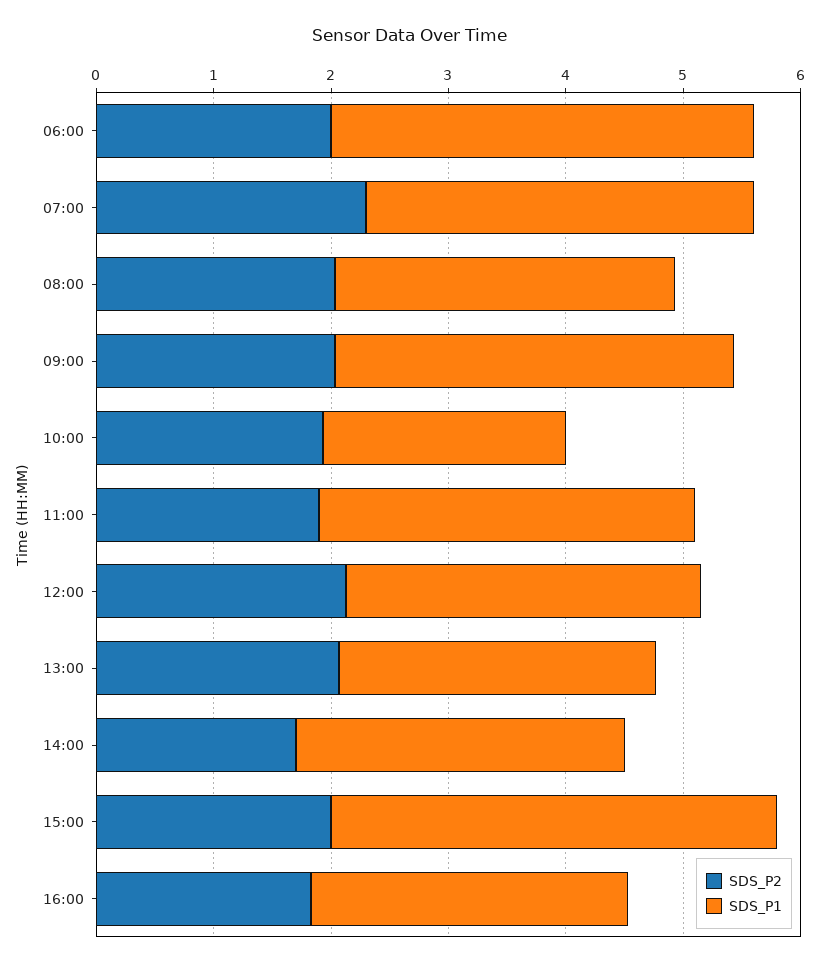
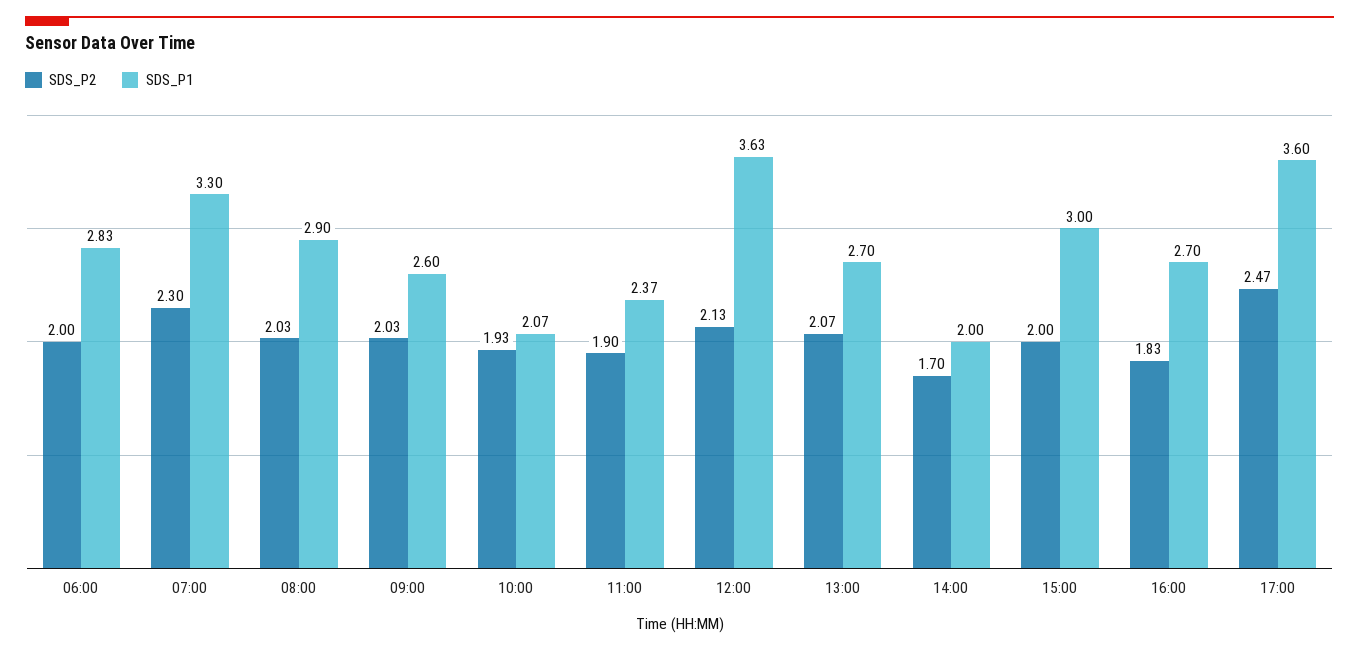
SDS_P1, 06:00: 3.6 -> 2.83
SDS_P1, 09:00: 3.4 -> 2.6
SDS_P1, 11:00: 3.2 -> 2.37
SDS_P1, 12:00: 3 -> 3.63
SDS_P1, 14:00: 2.8 -> 2
SDS_P1, 15:00: 3.8 -> 3
SDS_P2, 17:00: none -> 2.47
SDS_P1, 17:00: none -> 3.6

